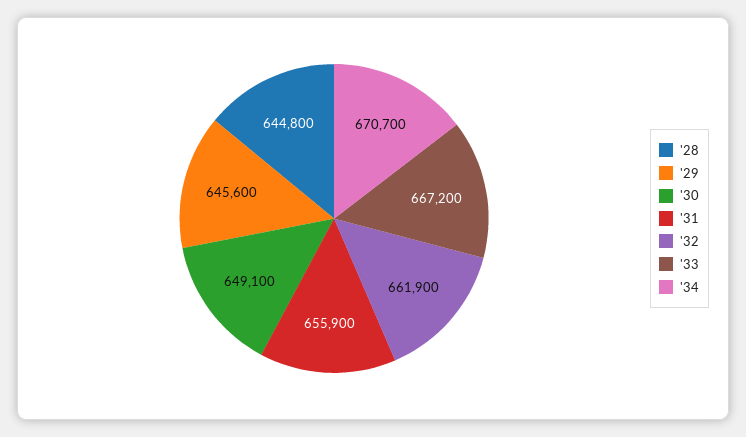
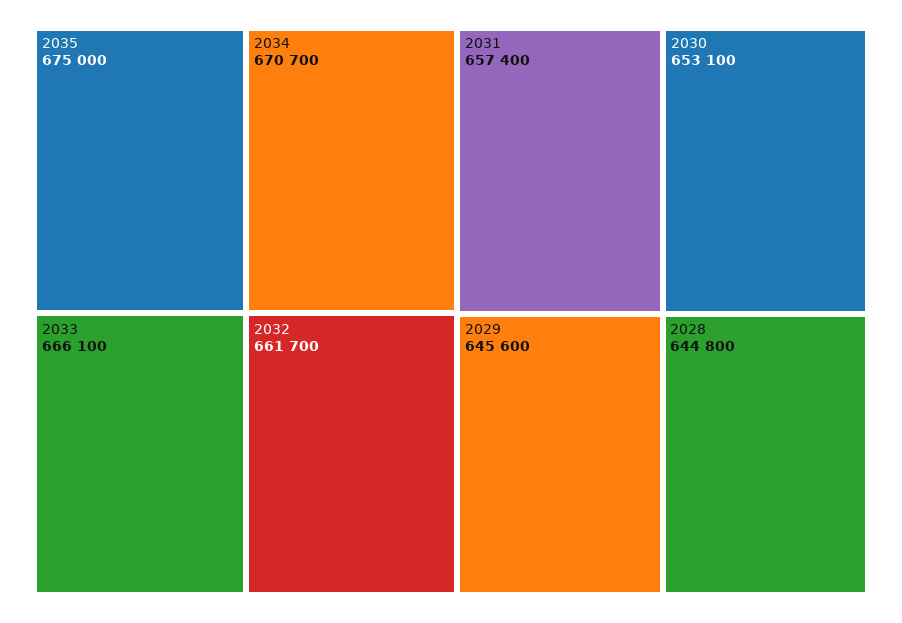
'30: 649100 -> 653100
'31: 655900 -> 657400
'32: 661900 -> 661700
'33: 667200 -> 666100
2035: none -> 675000

